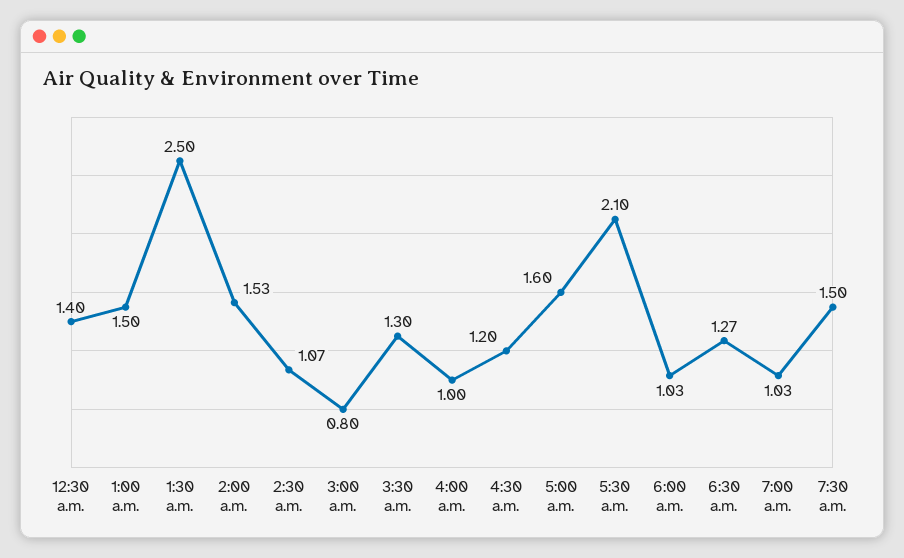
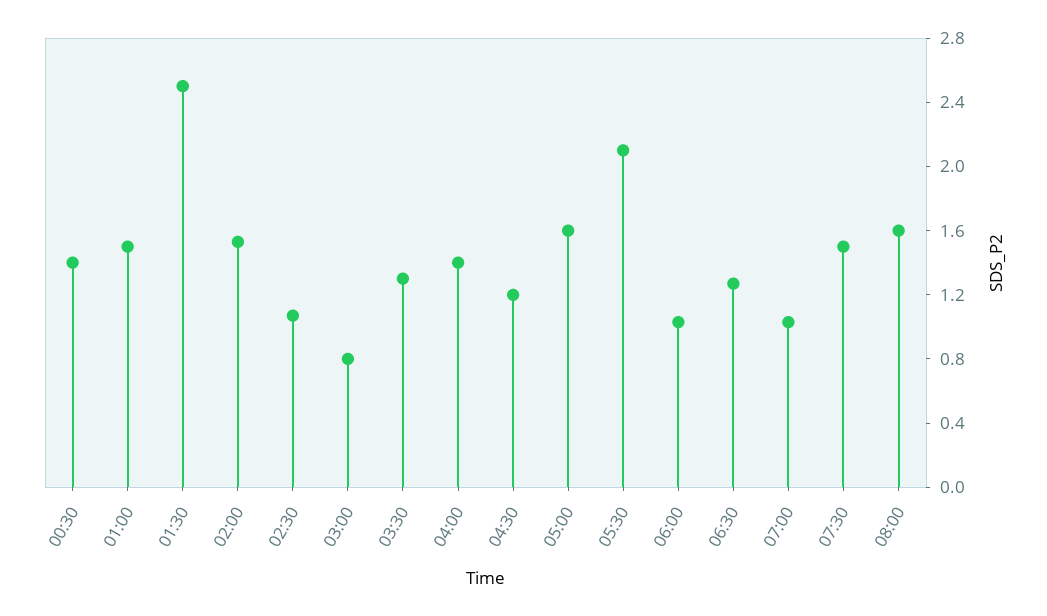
4:00 a.m.: 1 -> 1.4
08:00: none -> 1.6

